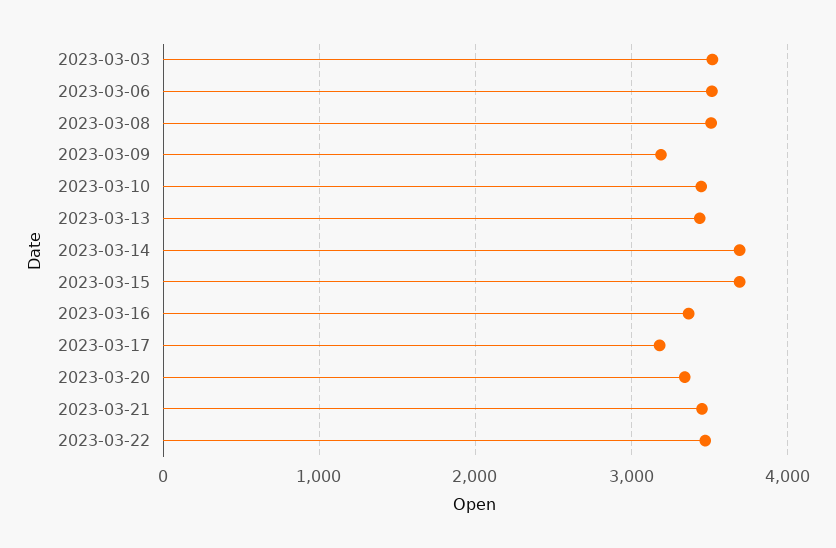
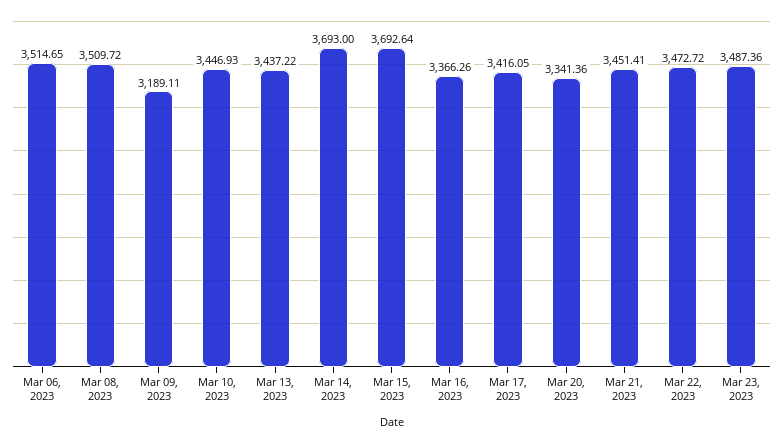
2023-03-03: 3500 -> none
2023-03-17: 3200 -> 3416.05
Mar 23, 2023: none -> 3487.36

